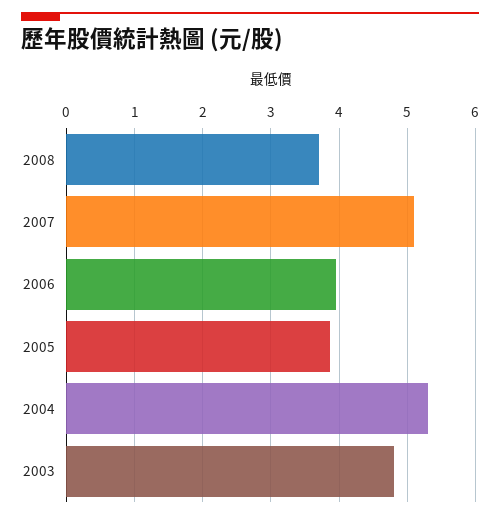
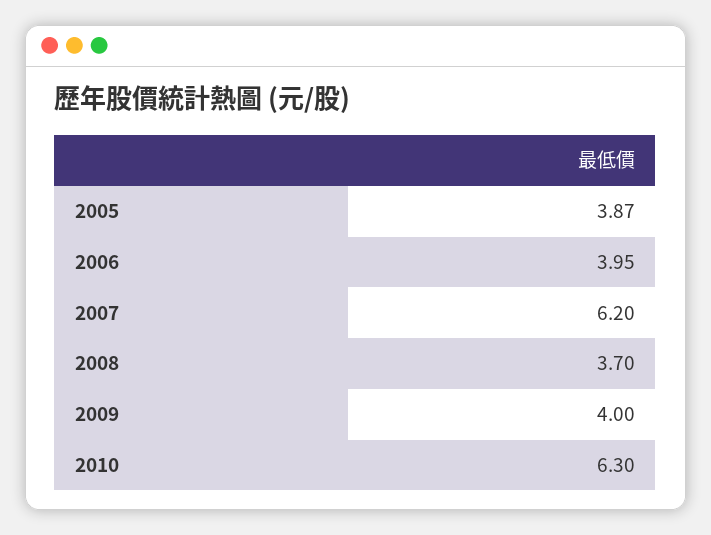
2007: 5.1 -> 6.2
2004: 5.3 -> none
2003: 4.8 -> none
2009: none -> 4
2010: none -> 6.3

